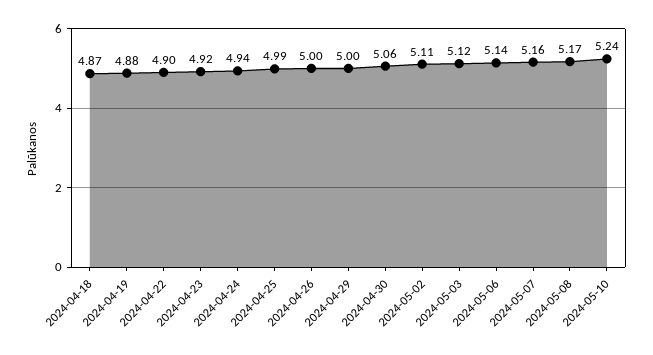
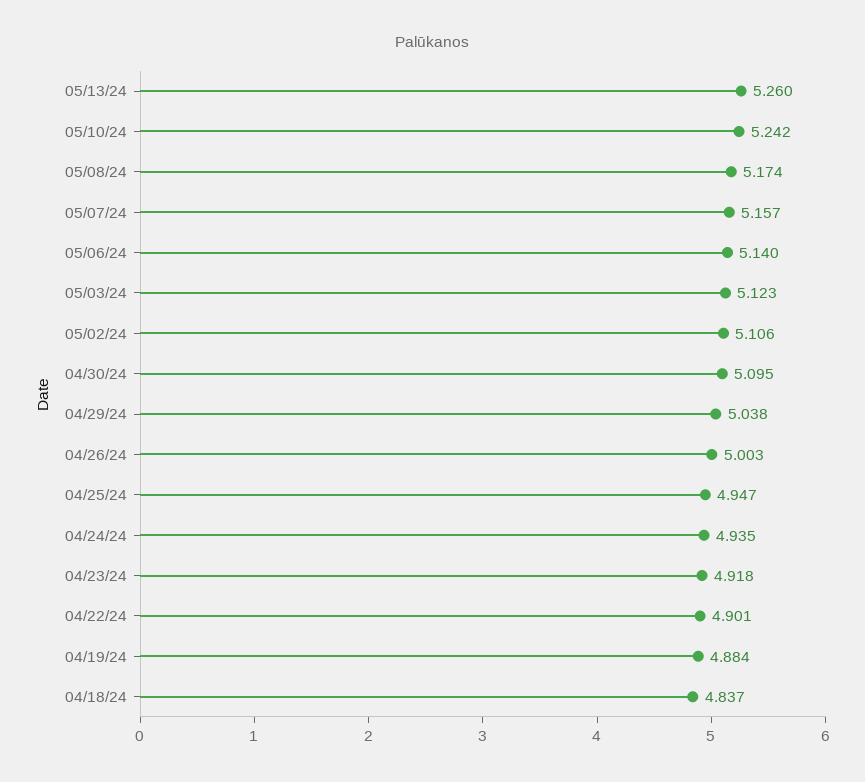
2024-04-18: 4.87 -> 4.837
2024-04-25: 4.99 -> 4.947
2024-04-29: 5 -> 5.038
2024-04-30: 5.06 -> 5.095
05/13/24: none -> 5.26

